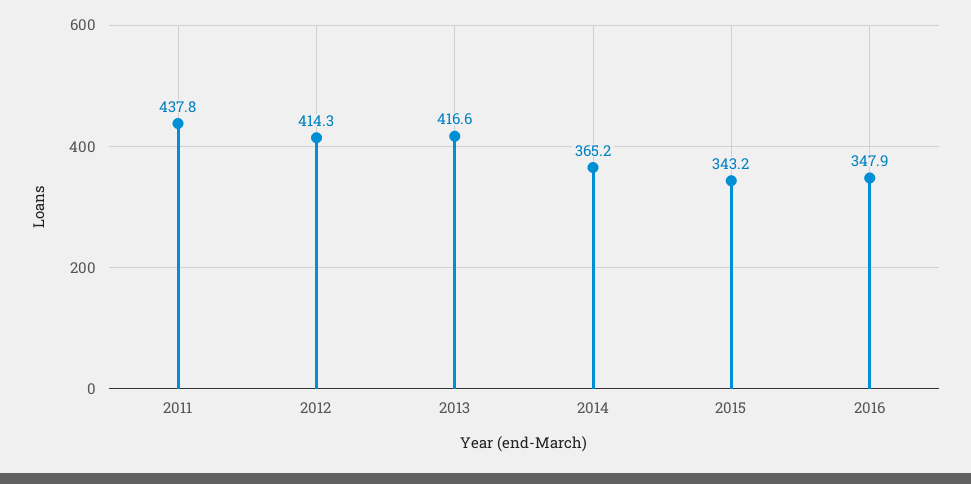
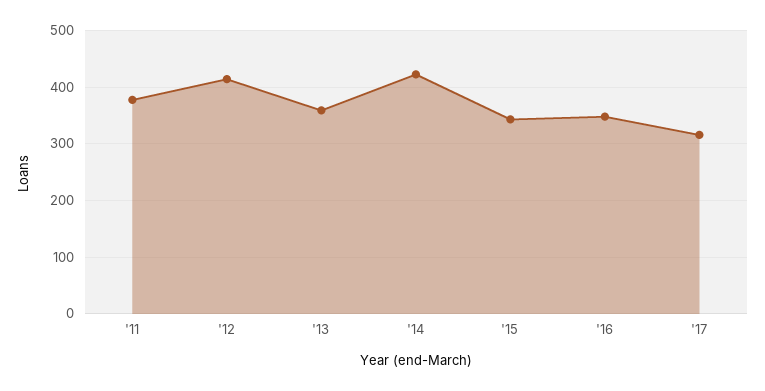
2011: 437.8 -> 380
2013: 416.6 -> 360
2014: 365.2 -> 420
'17: none -> 320

